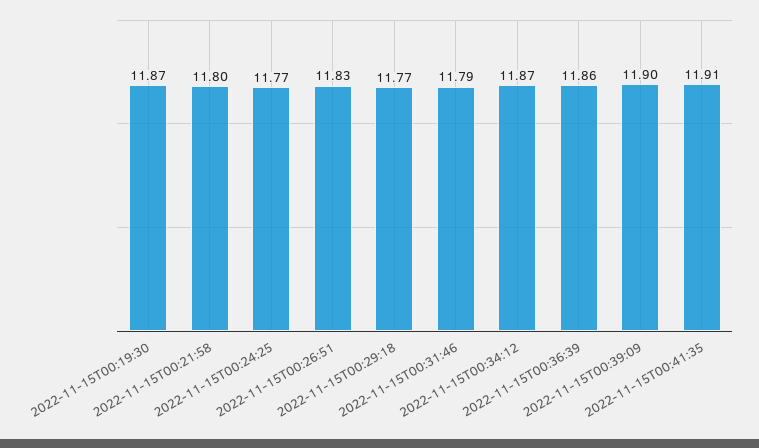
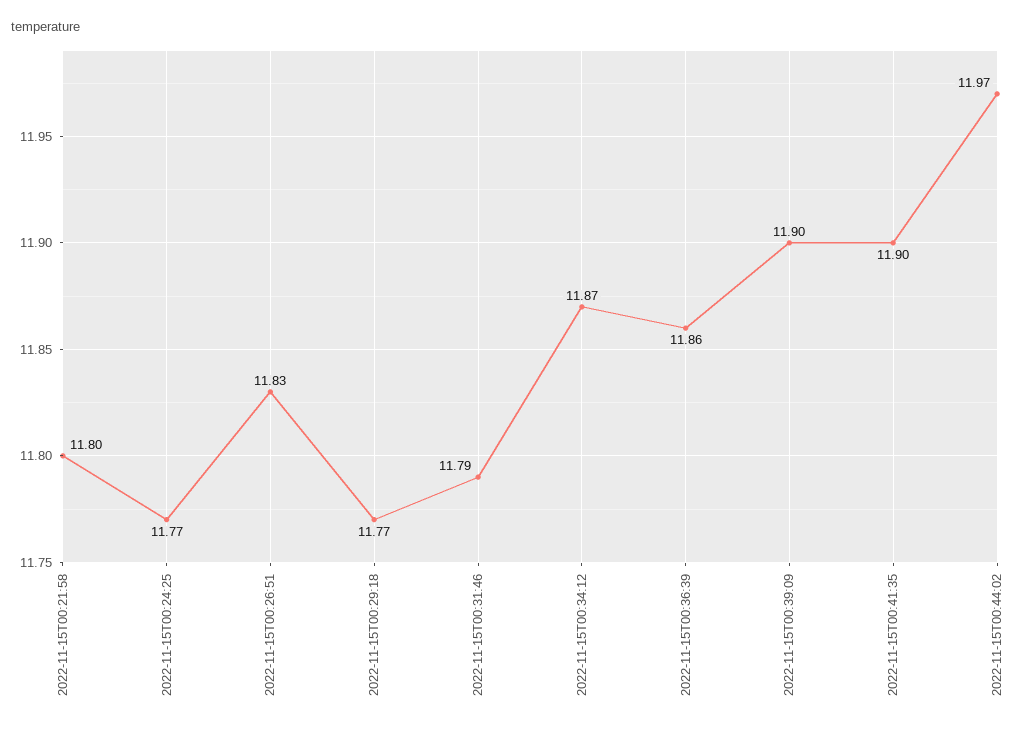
2022-11-15T00:19:30: 11.87 -> none
2022-11-15T00:41:35: 11.91 -> 11.9
2022-11-15T00:44:02: none -> 11.97

